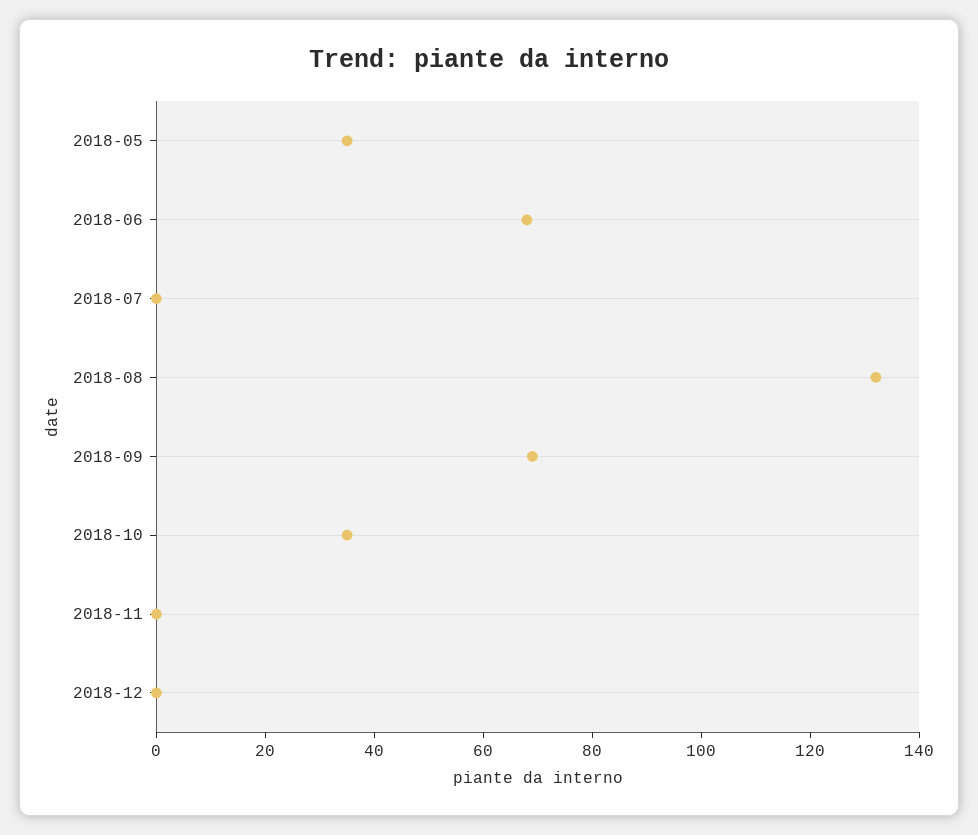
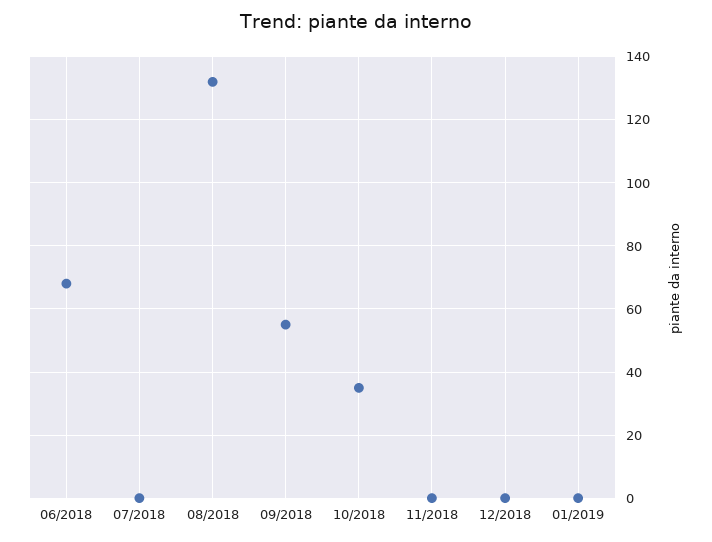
2018-05: 35 -> none
2018-09: 70 -> 55
01/2019: none -> 0

